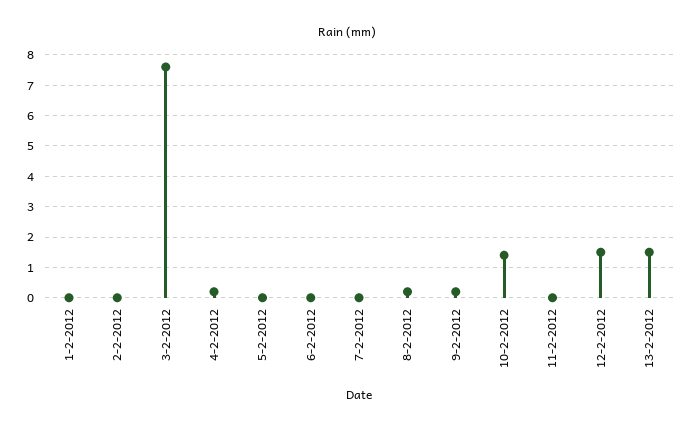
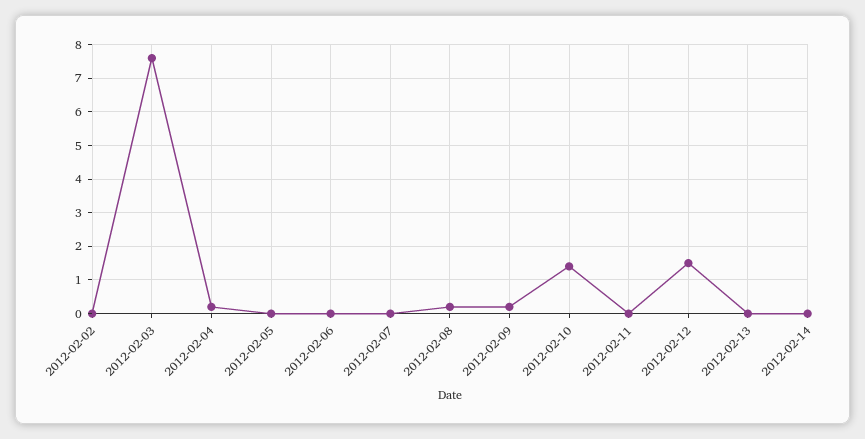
1-2-2012: 0 -> none
13-2-2012: 1.5 -> 0
2012-02-14: none -> 0

